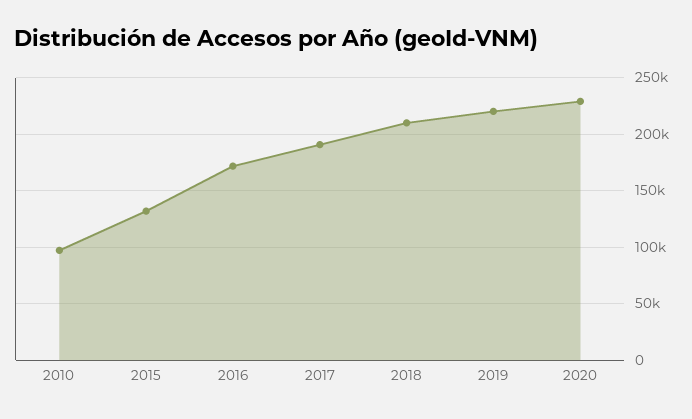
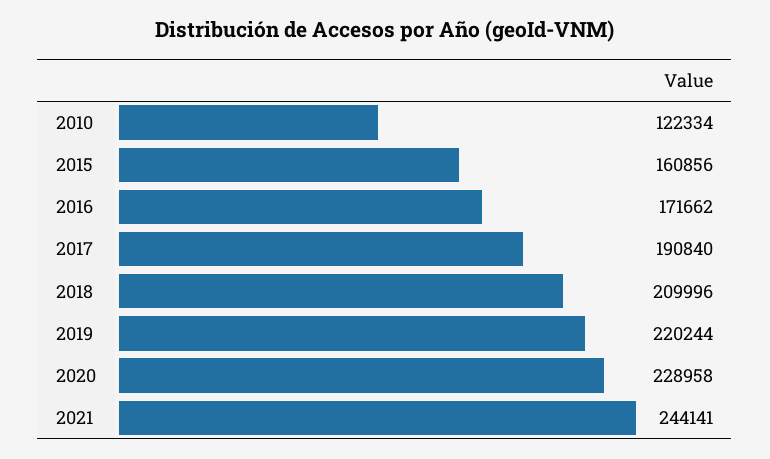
2010: 100000 -> 122334
2015: 130000 -> 160856
2021: none -> 244141

